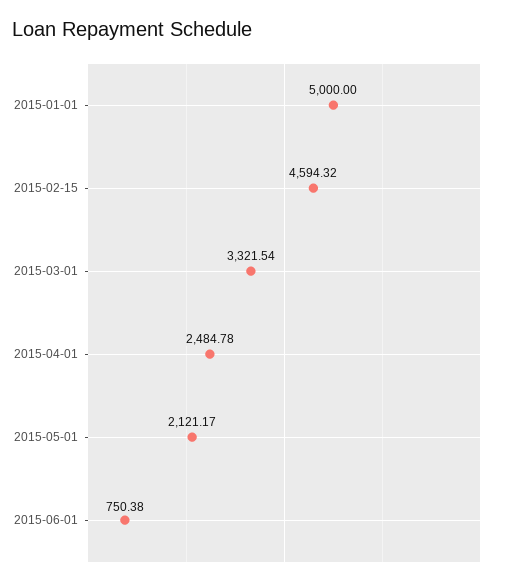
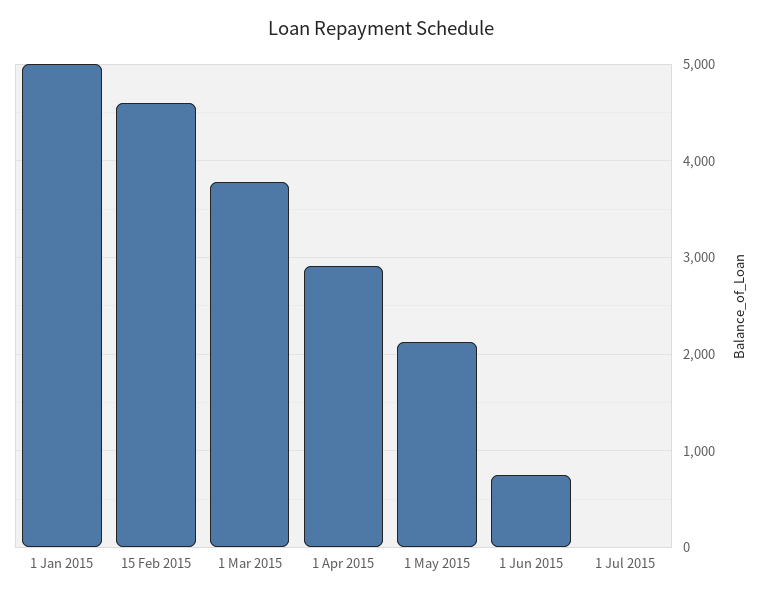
2015-03-01: 3321.54 -> 3800
2015-04-01: 2484.78 -> 2900
1 Jul 2015: none -> 0

